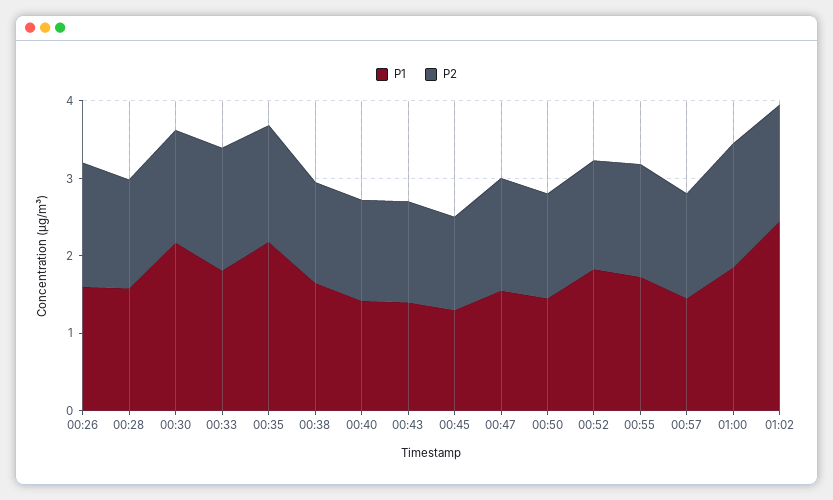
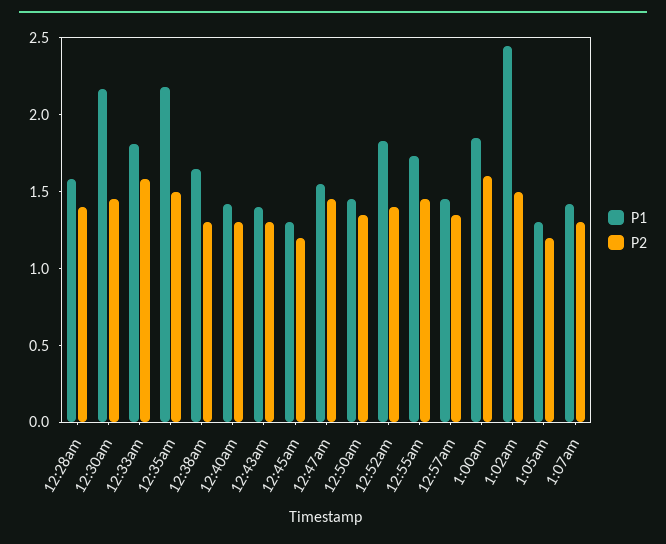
P1, 00:26: 1.6 -> none
P2, 00:26: 1.6 -> none
P1, 1:05am: none -> 1.3
P2, 1:05am: none -> 1.2
P1, 1:07am: none -> 1.4
P2, 1:07am: none -> 1.3

